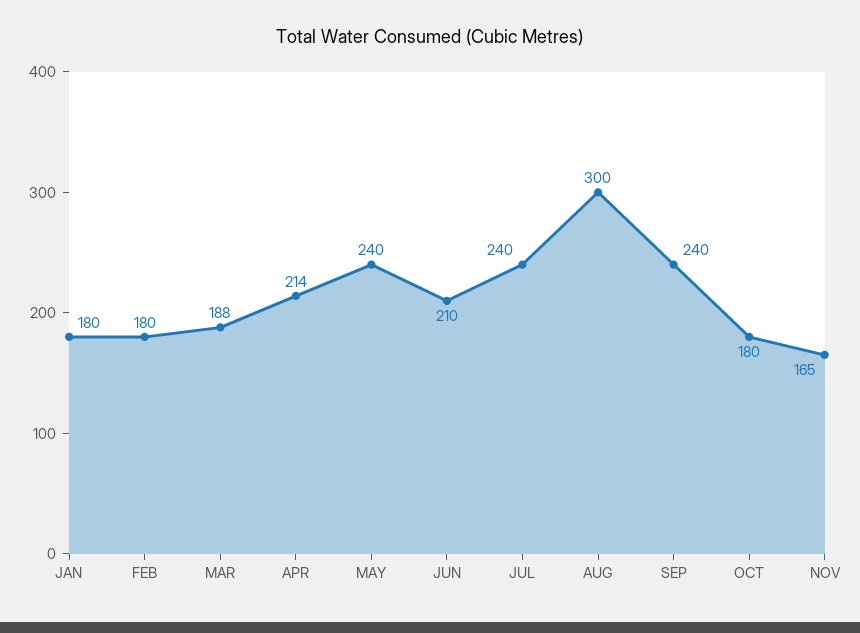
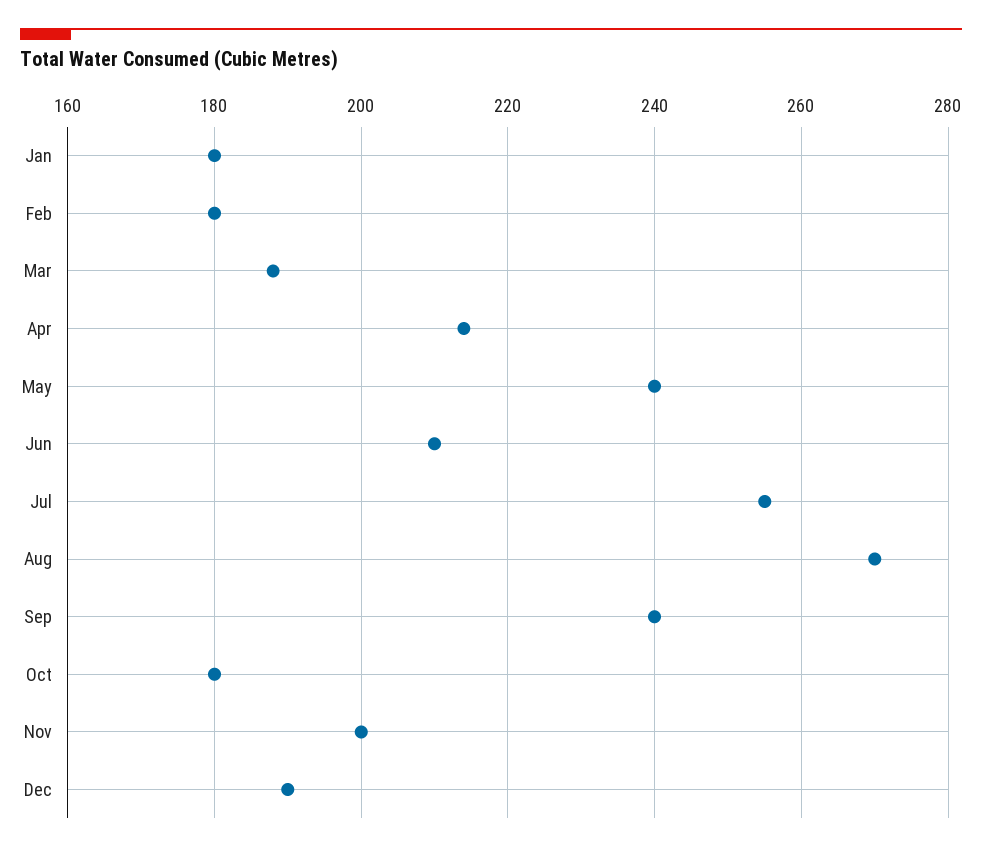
JUL: 240 -> 255
AUG: 300 -> 270
NOV: 165 -> 200
Dec: none -> 190

